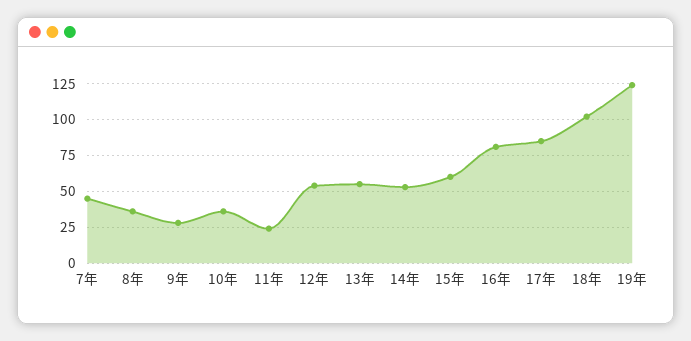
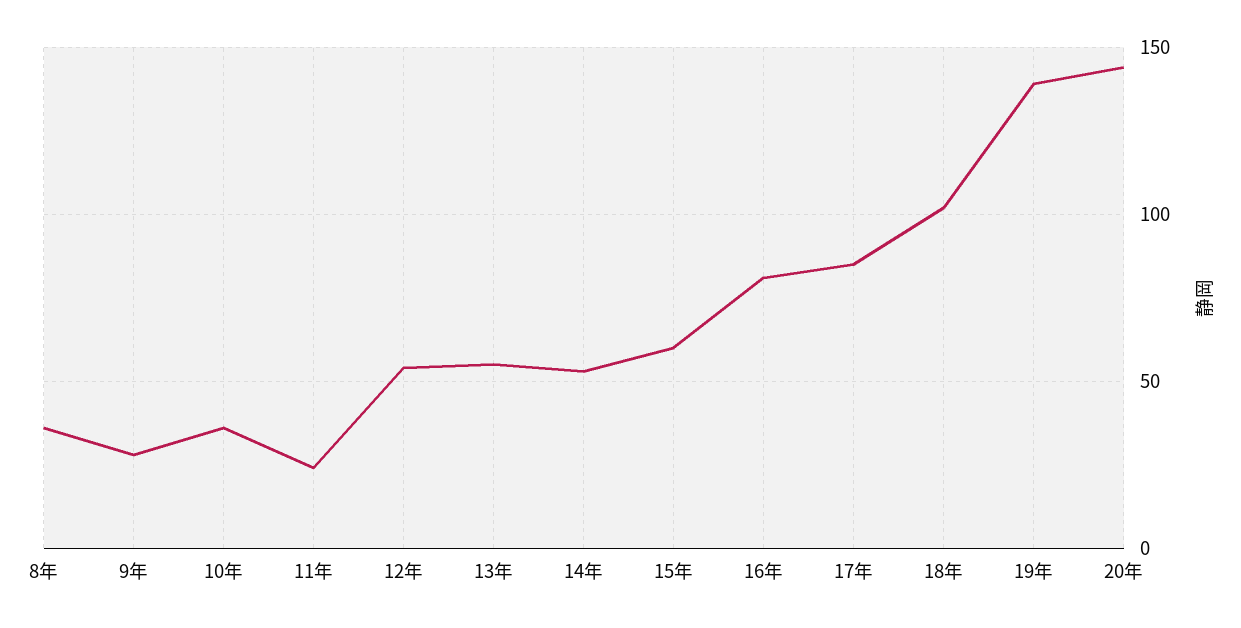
7年: 45 -> none
19年: 125 -> 140
20年: none -> 145

